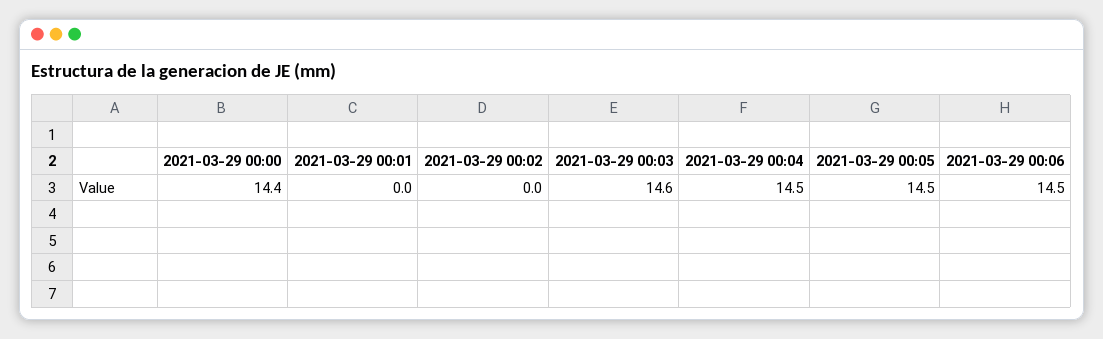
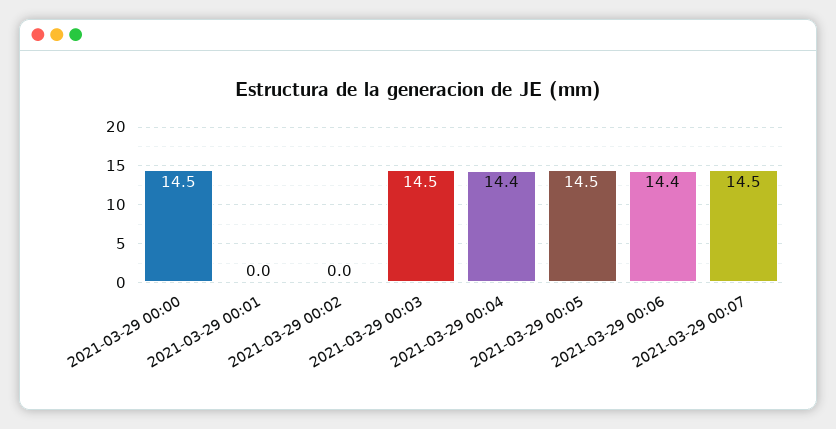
2021-03-29 00:00: 14.4 -> 14.5
2021-03-29 00:03: 14.6 -> 14.5
2021-03-29 00:04: 14.5 -> 14.4
2021-03-29 00:06: 14.5 -> 14.4
2021-03-29 00:07: none -> 14.5

